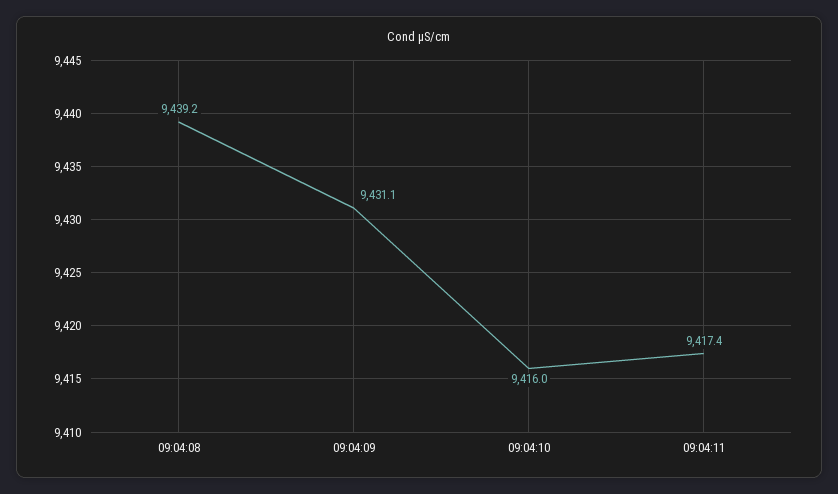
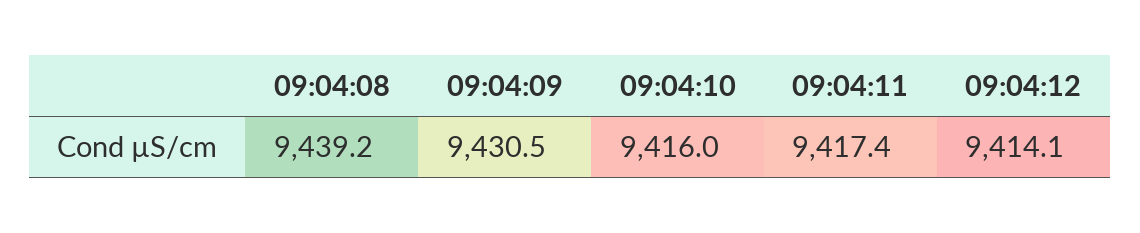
09:04:09: 9431.1 -> 9430.5
09:04:12: none -> 9414.1

